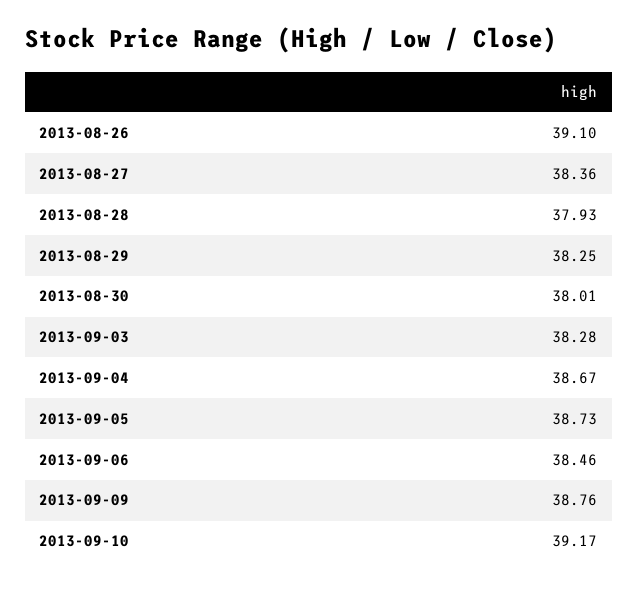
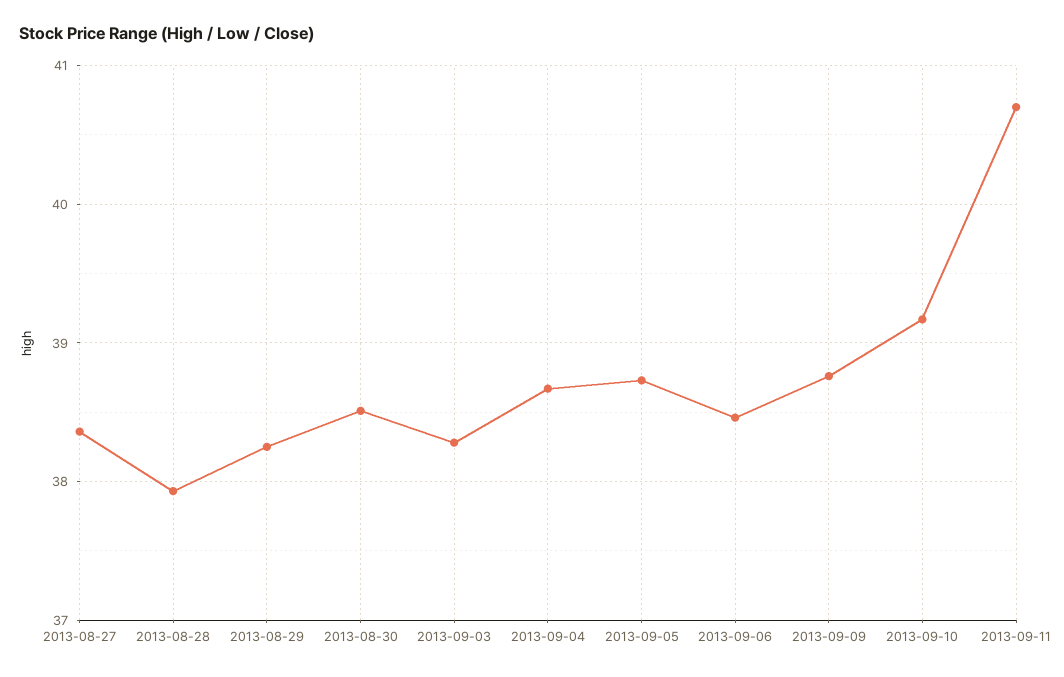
2013-08-26: 39.1 -> none
2013-08-30: 38.01 -> 38.5
2013-09-11: none -> 40.7

